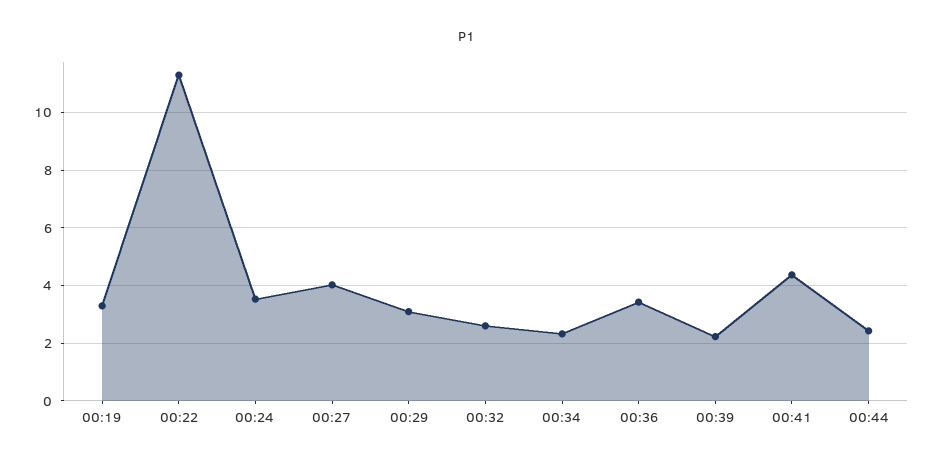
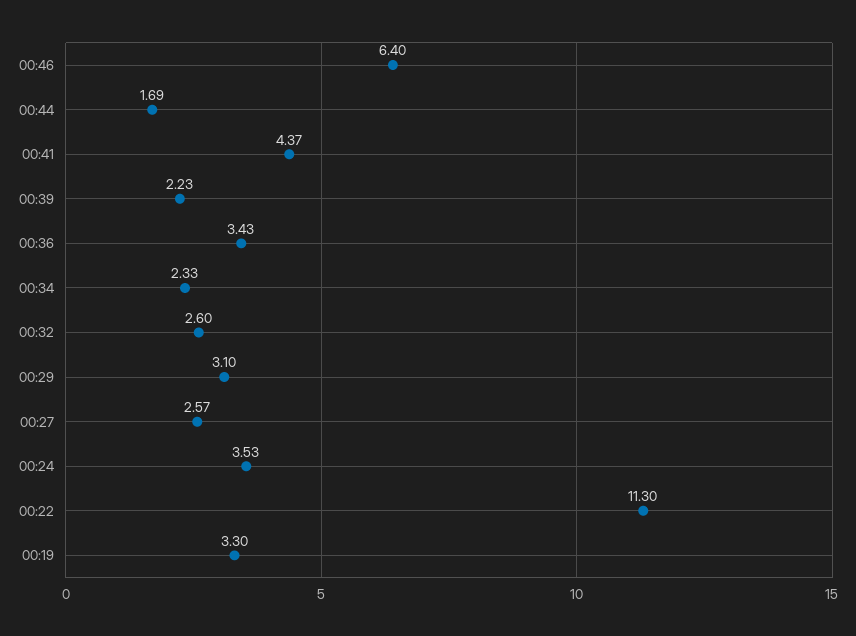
00:27: 4 -> 2.57
00:44: 2.5 -> 1.69
00:46: none -> 6.4

